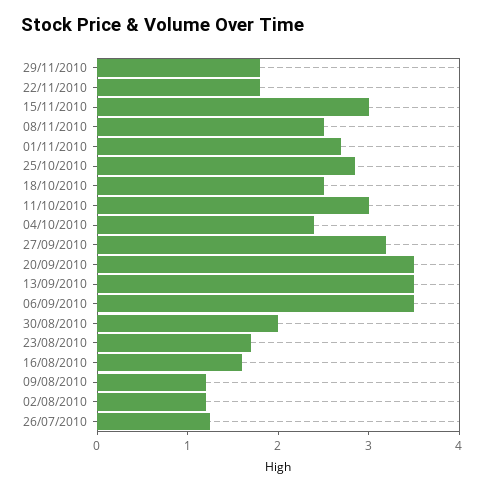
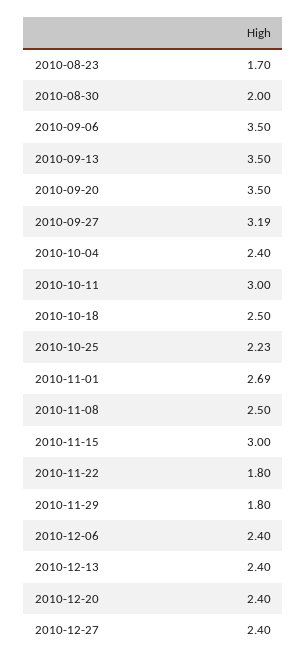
25/10/2010: 2.8 -> 2.23
16/08/2010: 1.6 -> none
09/08/2010: 1.2 -> none
02/08/2010: 1.2 -> none
26/07/2010: 1.2 -> none
2010-12-06: none -> 2.4
2010-12-13: none -> 2.4
2010-12-20: none -> 2.4
2010-12-27: none -> 2.4

